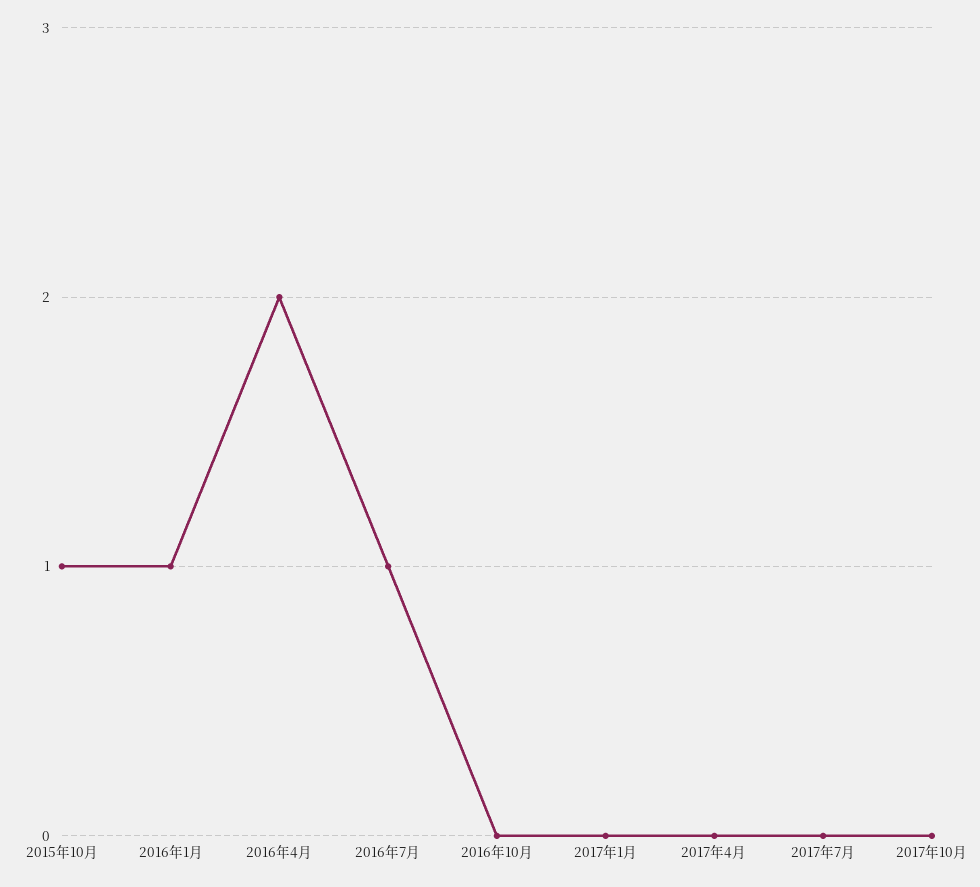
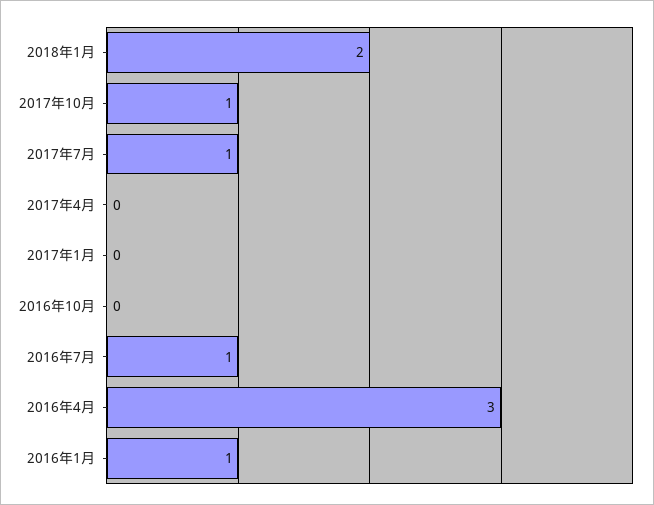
2015年10月: 1 -> none
2016年4月: 2 -> 3
2017年7月: 0 -> 1
2017年10月: 0 -> 1
2018年1月: none -> 2

